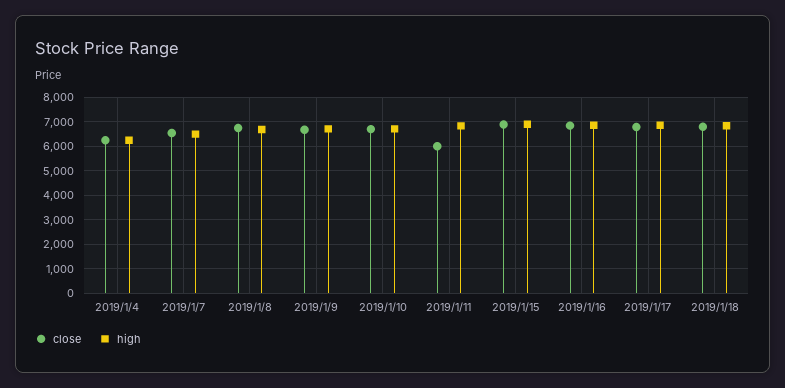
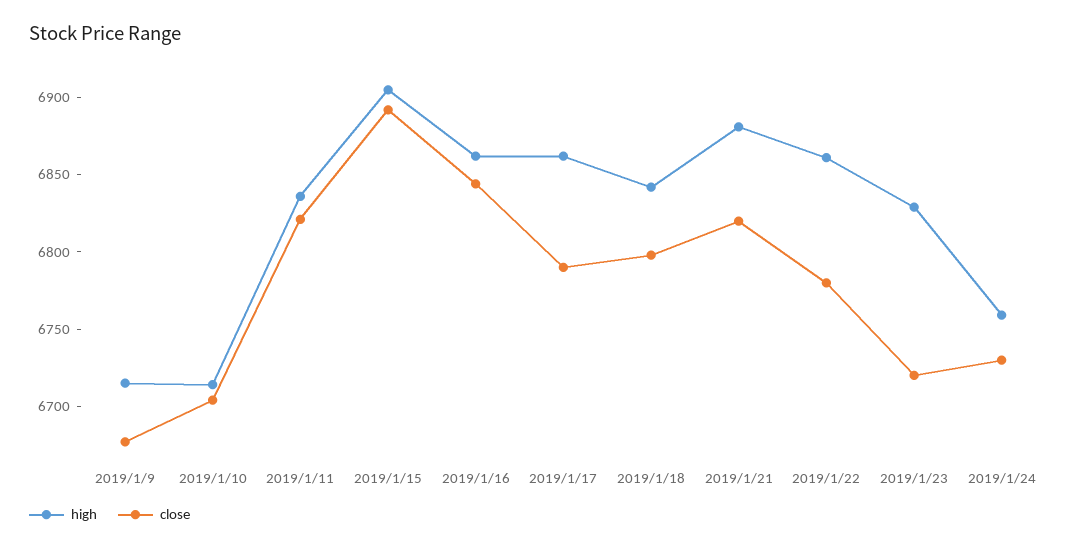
close, 2019/1/4: 6250 -> none
high, 2019/1/4: 6250 -> none
close, 2019/1/7: 6500 -> none
high, 2019/1/7: 6500 -> none
close, 2019/1/8: 6750 -> none
high, 2019/1/8: 6750 -> none
close, 2019/1/11: 6000 -> 6820
high, 2019/1/21: none -> 6880
close, 2019/1/21: none -> 6820
high, 2019/1/22: none -> 6860
close, 2019/1/22: none -> 6780
high, 2019/1/23: none -> 6830
close, 2019/1/23: none -> 6720
high, 2019/1/24: none -> 6760
close, 2019/1/24: none -> 6730

